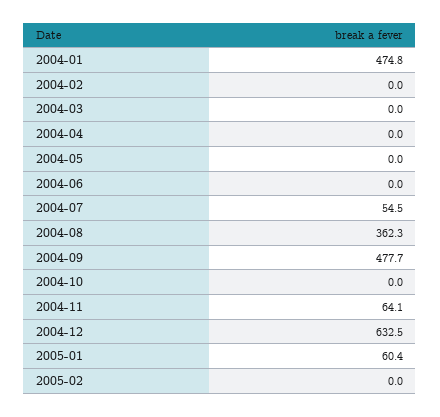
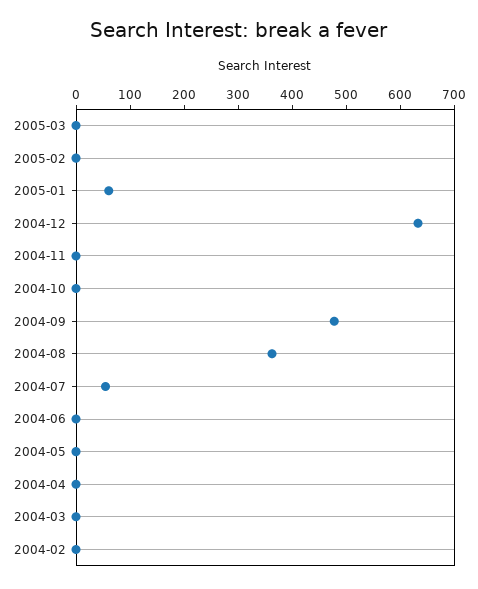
2004-01: 474.8 -> none
2004-11: 64.1 -> 0
2005-03: none -> 0

